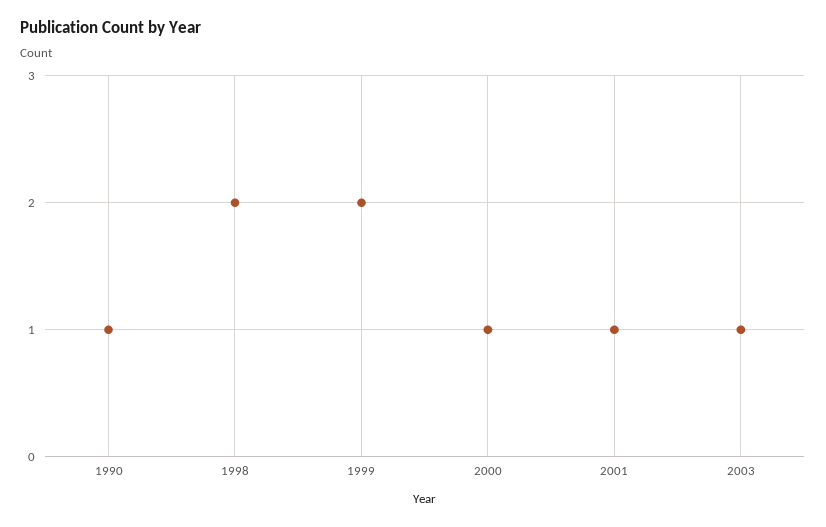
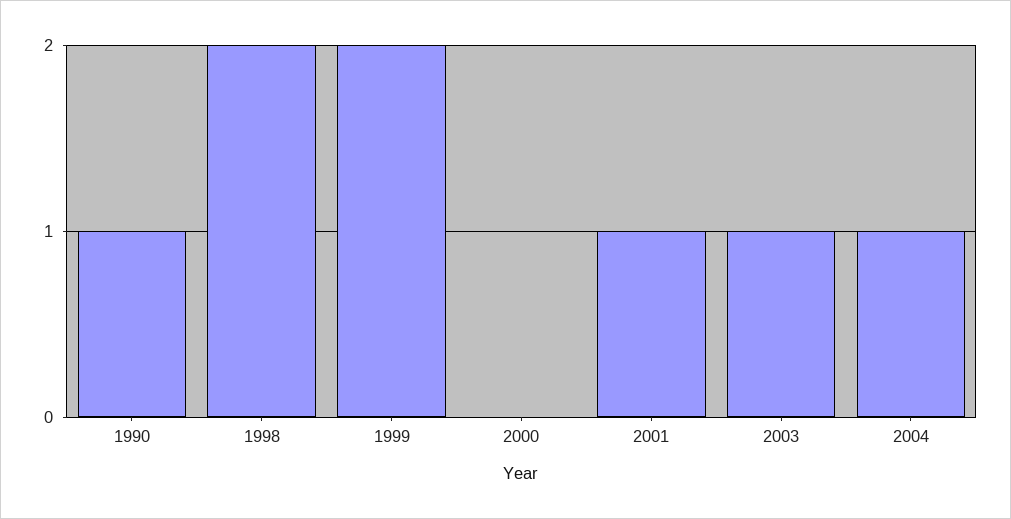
2000: 1 -> 0
2004: none -> 1

